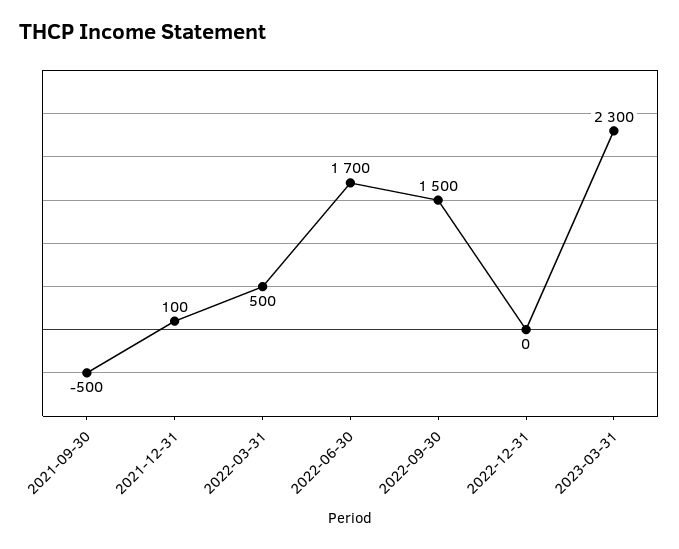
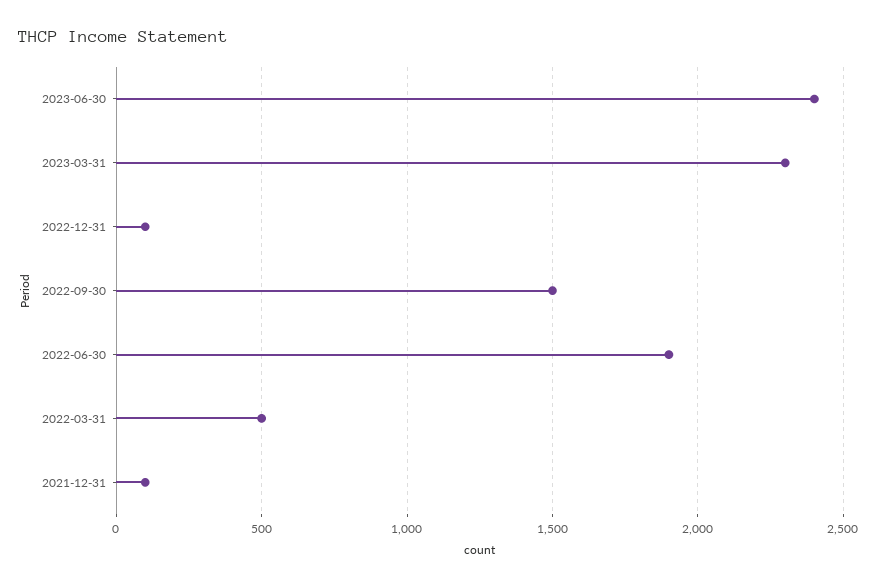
2021-09-30: -500 -> none
2022-06-30: 1700 -> 1900
2022-12-31: 0 -> 100
2023-06-30: none -> 2400

